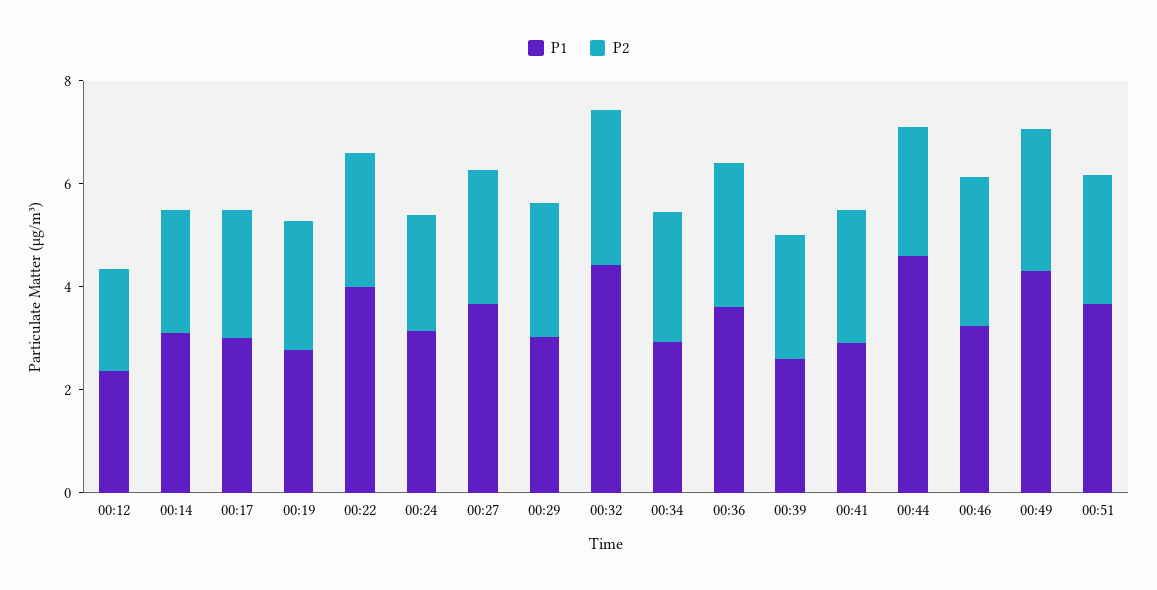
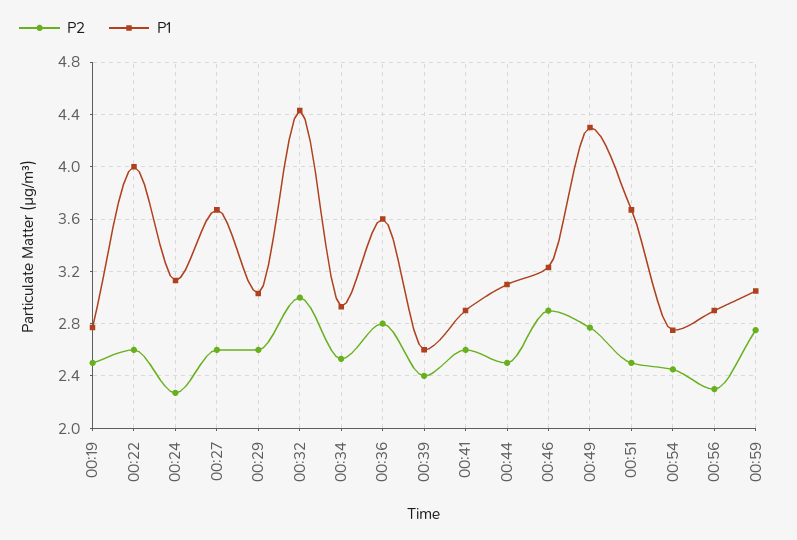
P1, 00:12: 2.5 -> none
P2, 00:12: 2 -> none
P1, 00:14: 3 -> none
P2, 00:14: 2.5 -> none
P1, 00:17: 3 -> none
P2, 00:17: 2.5 -> none
P1, 00:44: 4.5 -> 3.1
P2, 00:54: none -> 2.45
P1, 00:54: none -> 2.75
P2, 00:56: none -> 2.3
P1, 00:56: none -> 2.9
P2, 00:59: none -> 2.75
P1, 00:59: none -> 3.05

